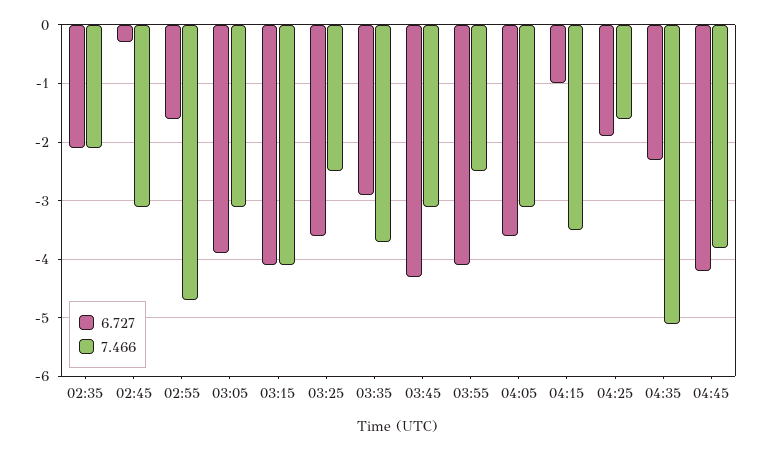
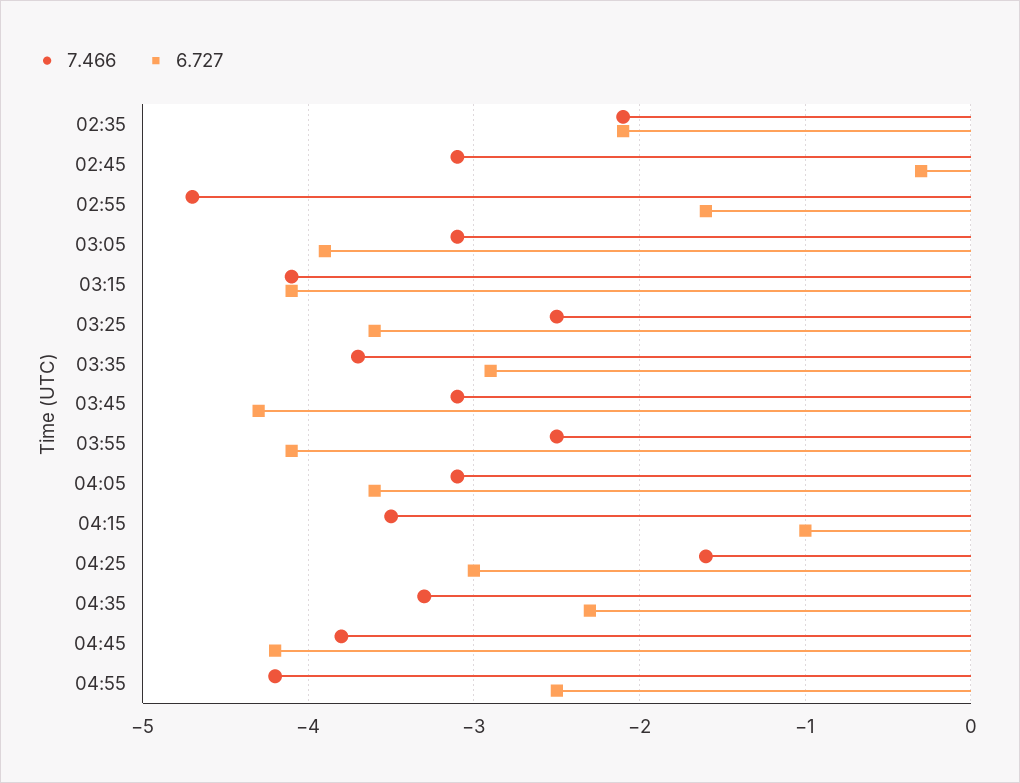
6.727, 04:25: -2 -> -3
7.466, 04:35: -5 -> -3.3
7.466, 04:55: none -> -4.2
6.727, 04:55: none -> -2.5

